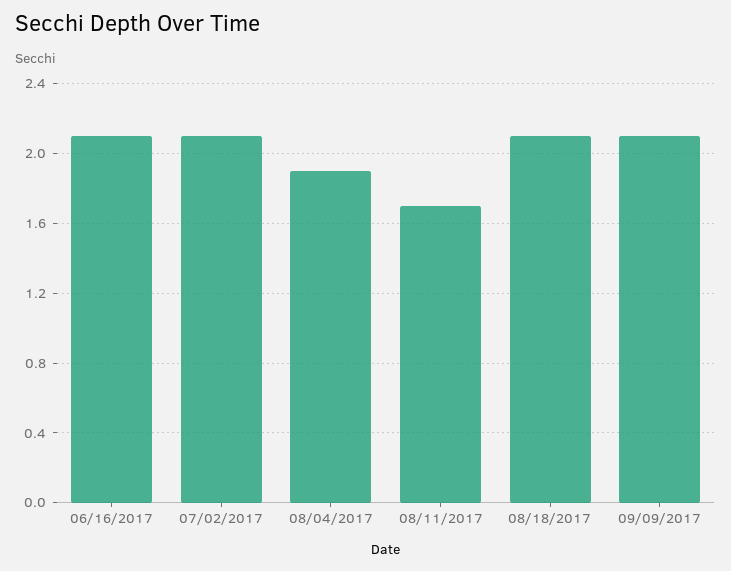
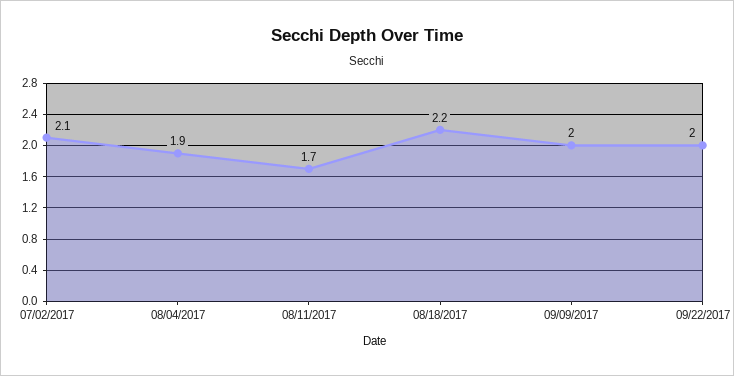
06/16/2017: 2.1 -> none
08/18/2017: 2.1 -> 2.2
09/09/2017: 2.1 -> 2
09/22/2017: none -> 2

